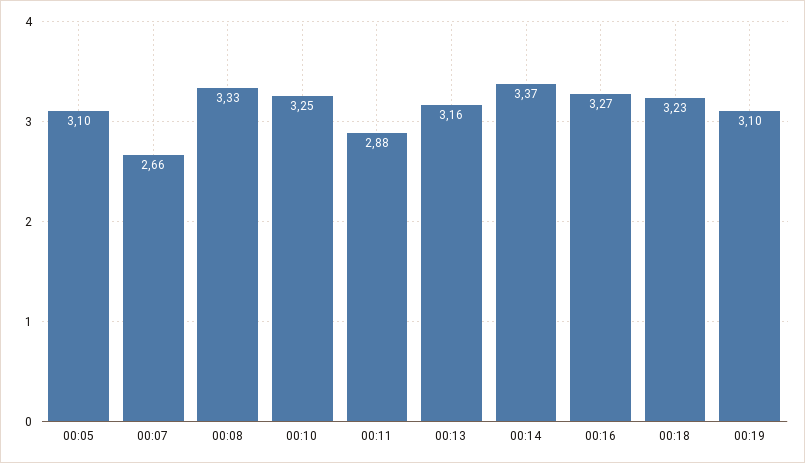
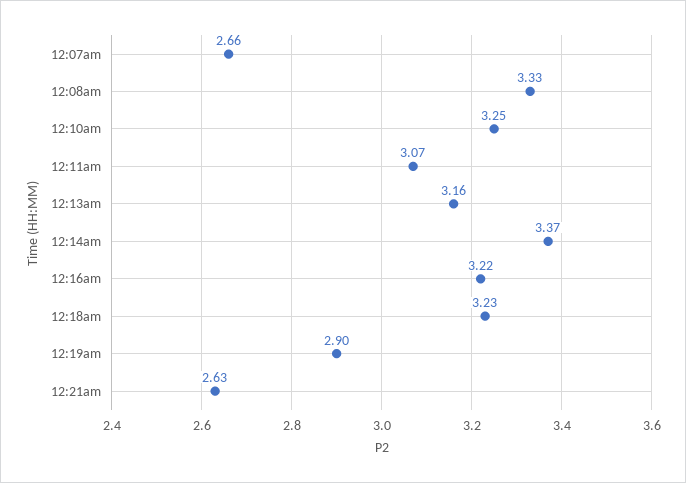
00:05: 3.1 -> none
00:11: 2.88 -> 3.07
00:16: 3.27 -> 3.22
00:19: 3.1 -> 2.9
12:21am: none -> 2.63

